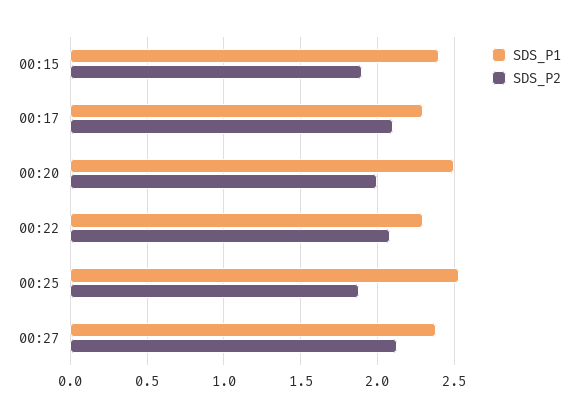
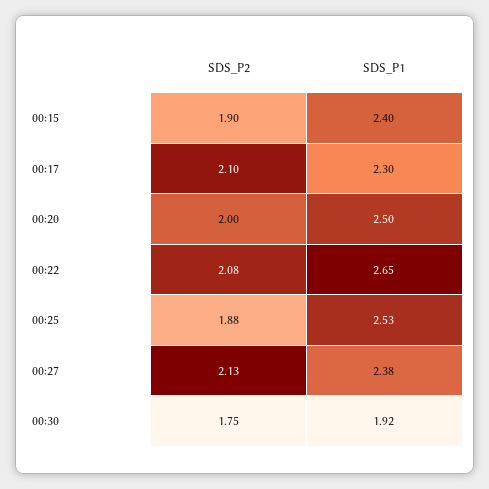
SDS_P1, 00:22: 2.3 -> 2.65
SDS_P2, 00:30: none -> 1.75
SDS_P1, 00:30: none -> 1.92

